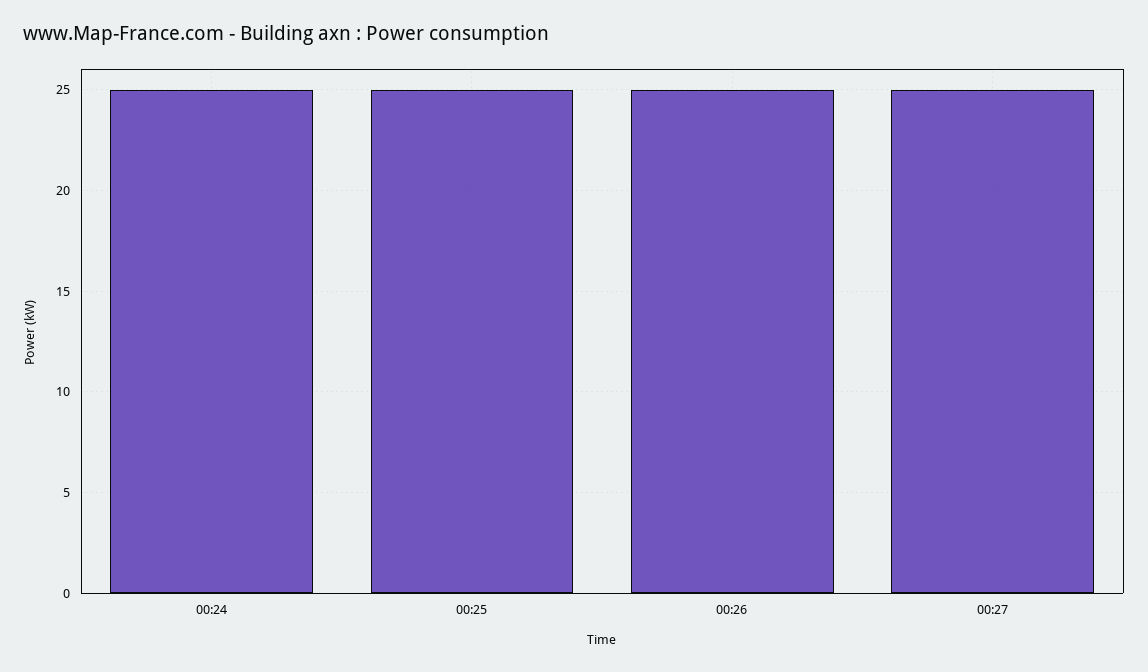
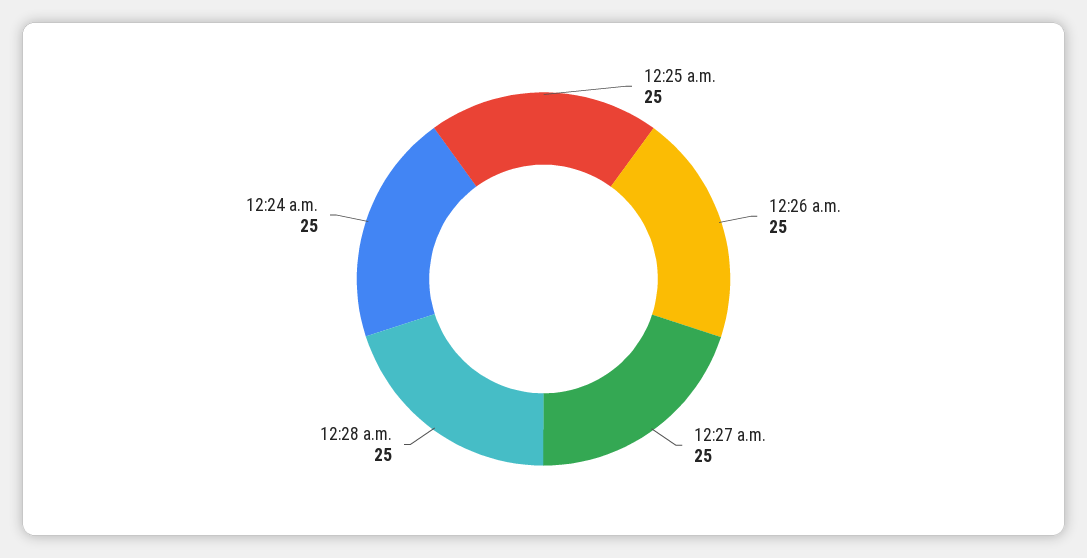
12:28 a.m.: none -> 25

